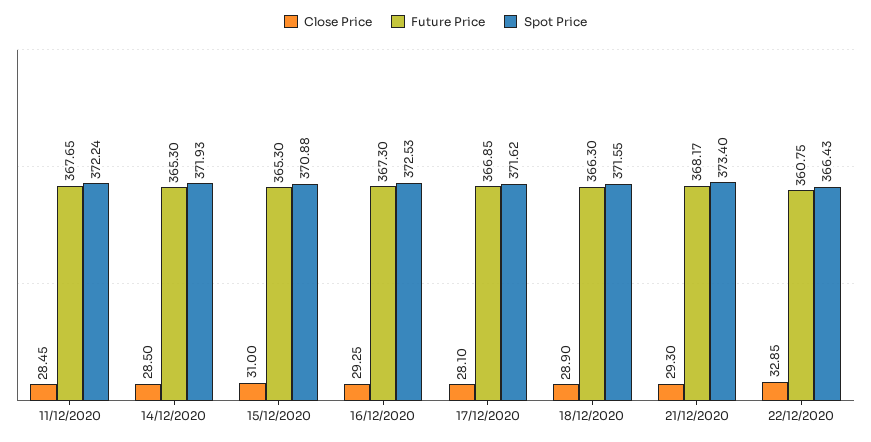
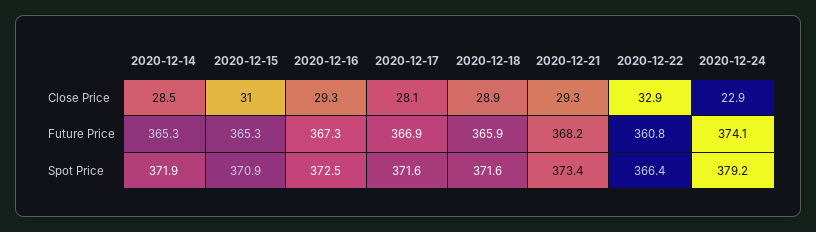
Close Price, 11/12/2020: 28.45 -> none
Future Price, 11/12/2020: 367.65 -> none
Spot Price, 11/12/2020: 372.24 -> none
Future Price, 18/12/2020: 366.3 -> 365.9
Close Price, 2020-12-24: none -> 22.9
Future Price, 2020-12-24: none -> 374.1
Spot Price, 2020-12-24: none -> 379.2

